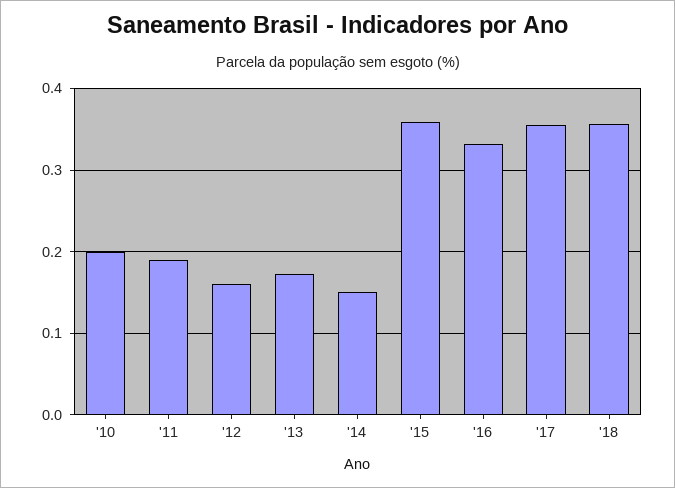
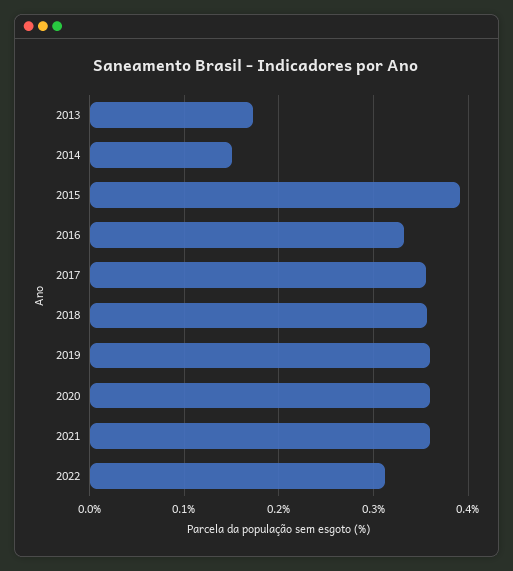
'10: 0.2 -> none
'11: 0.19 -> none
'12: 0.16 -> none
'15: 0.36 -> 0.39
2019: none -> 0.36
2020: none -> 0.36
2021: none -> 0.36
2022: none -> 0.31

